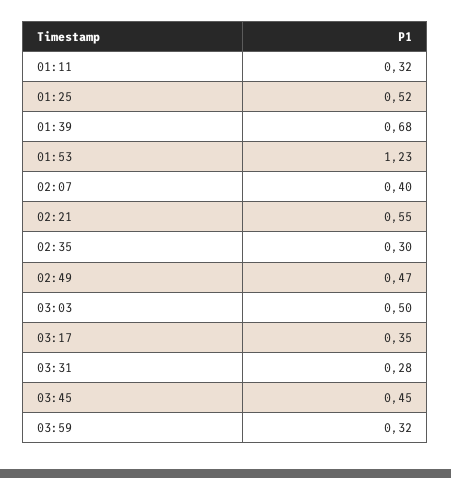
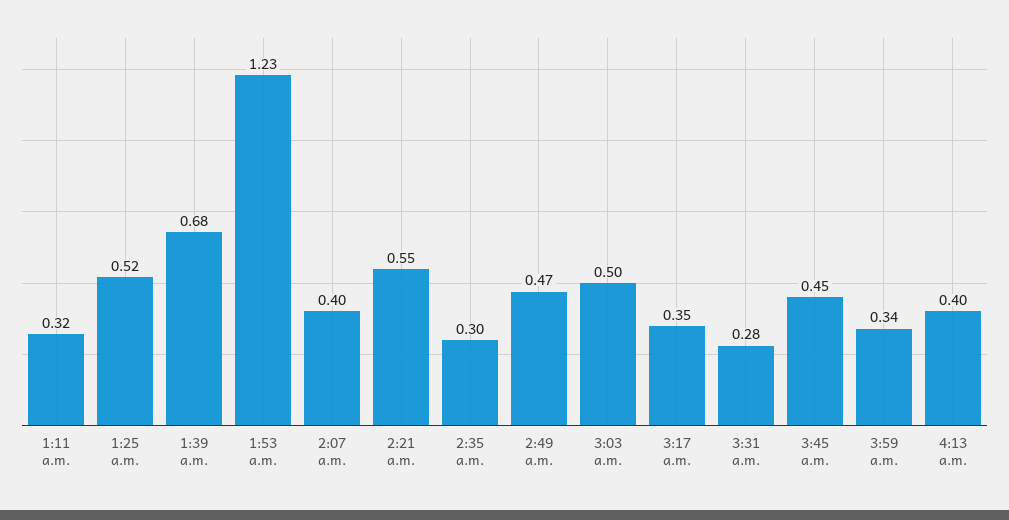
03:59: 0.32 -> 0.34
4:13 a.m.: none -> 0.4

